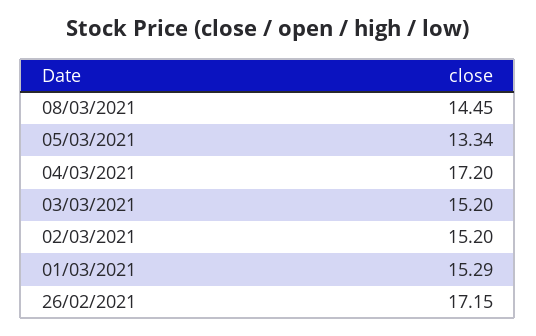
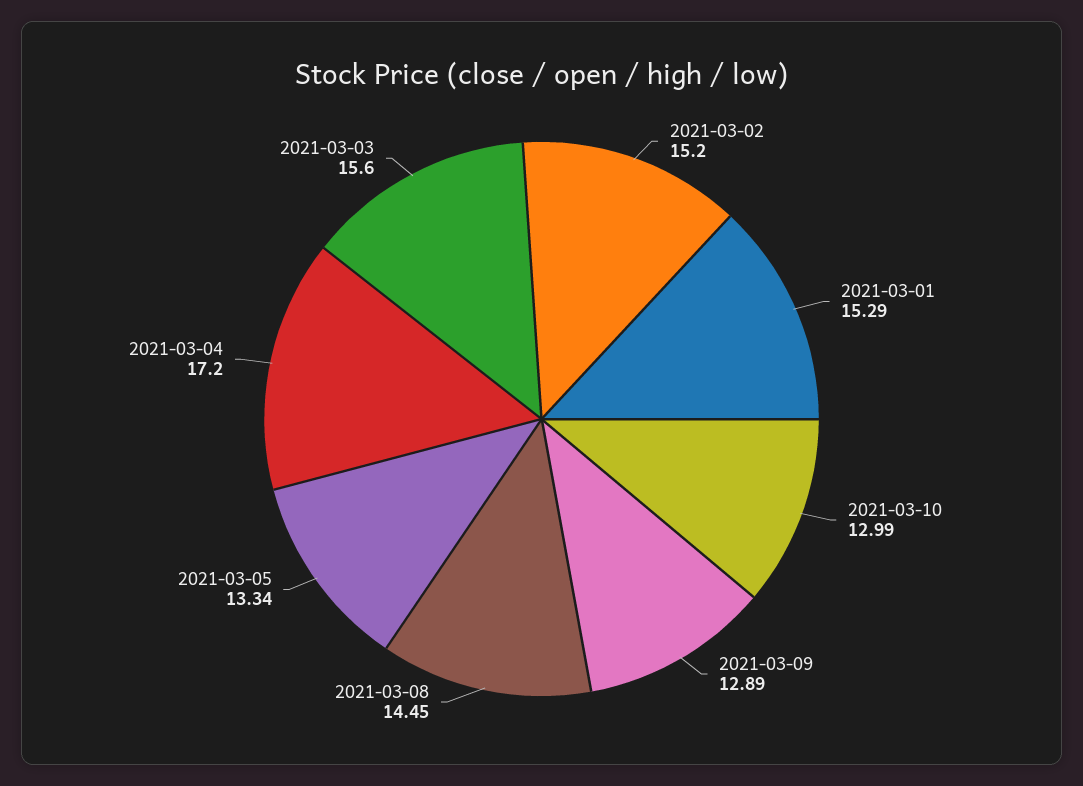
03/03/2021: 15.2 -> 15.6
26/02/2021: 17.15 -> none
2021-03-10: none -> 12.99
2021-03-09: none -> 12.89

